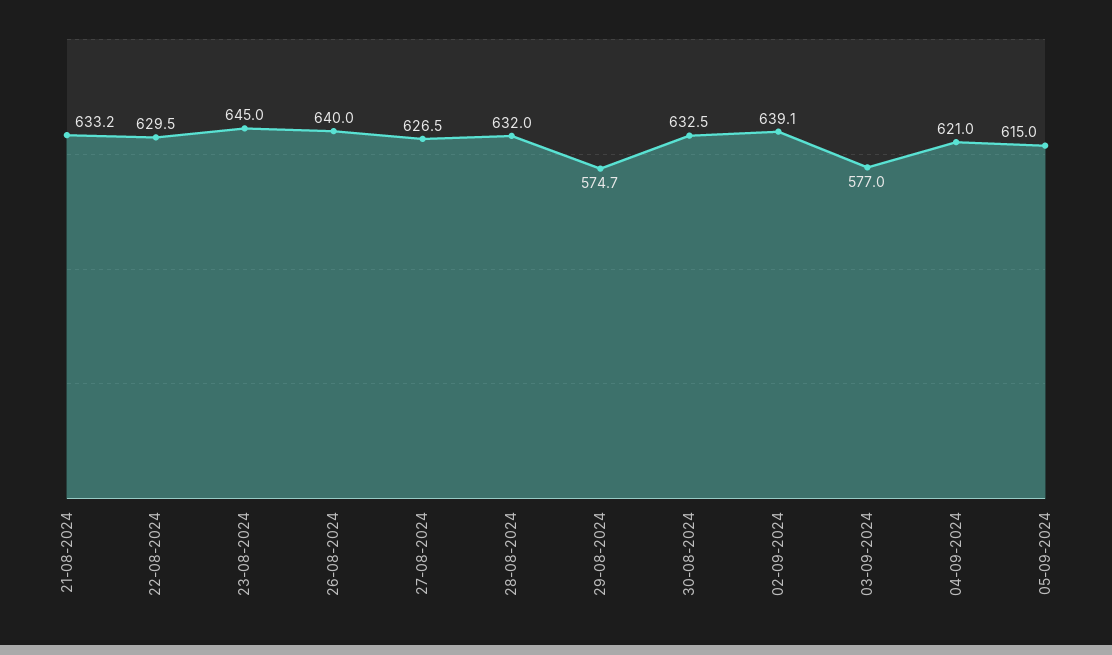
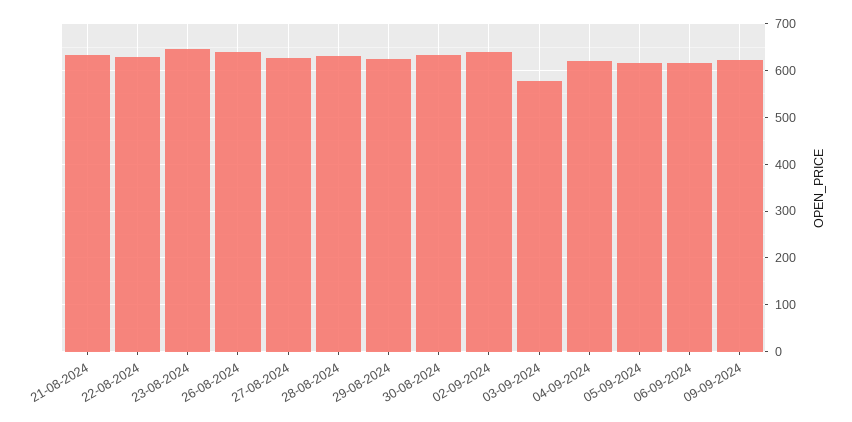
29-08-2024: 574.7 -> 620
06-09-2024: none -> 620
09-09-2024: none -> 620

